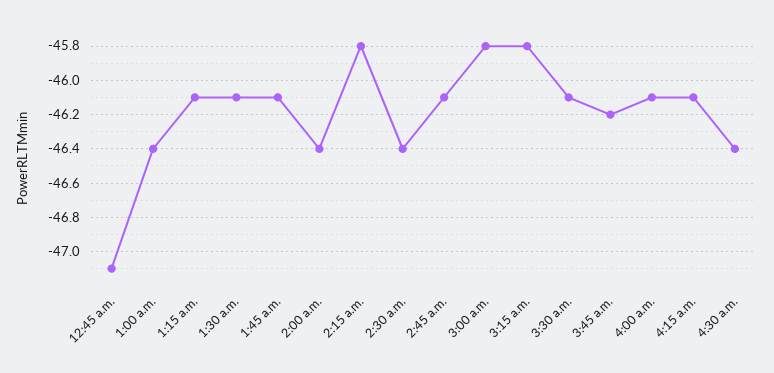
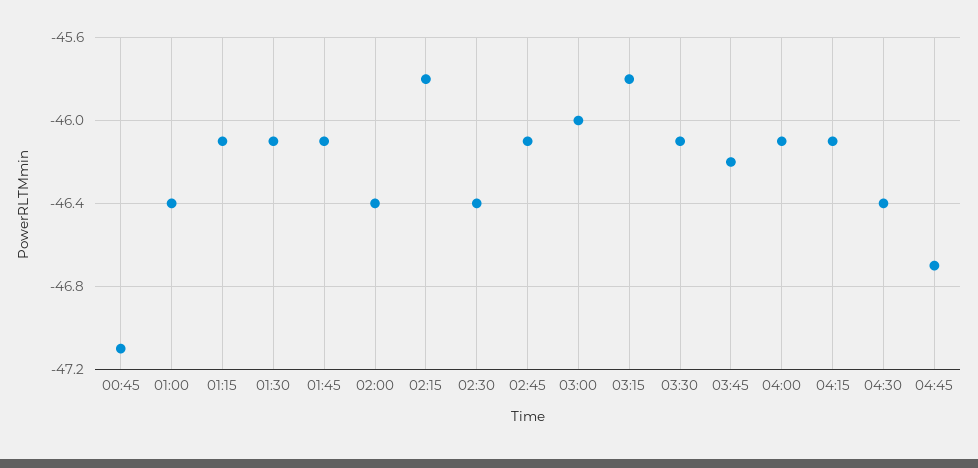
3:00 a.m.: -45.8 -> -46
04:45: none -> -46.7

